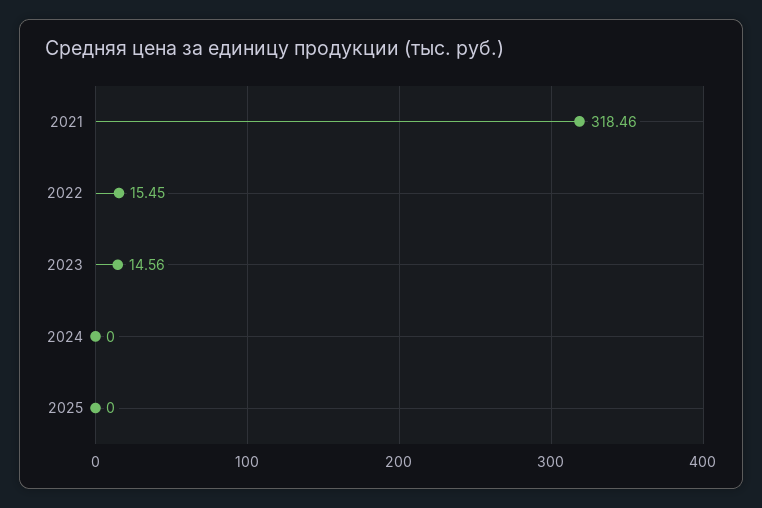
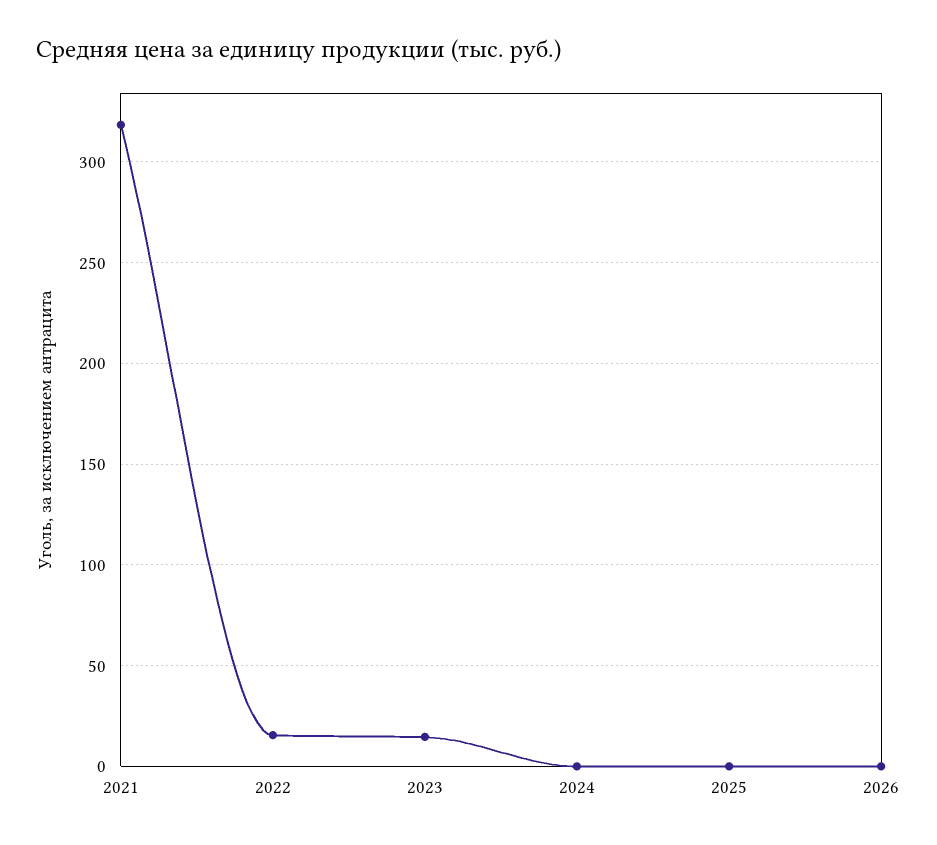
2026: none -> 0

